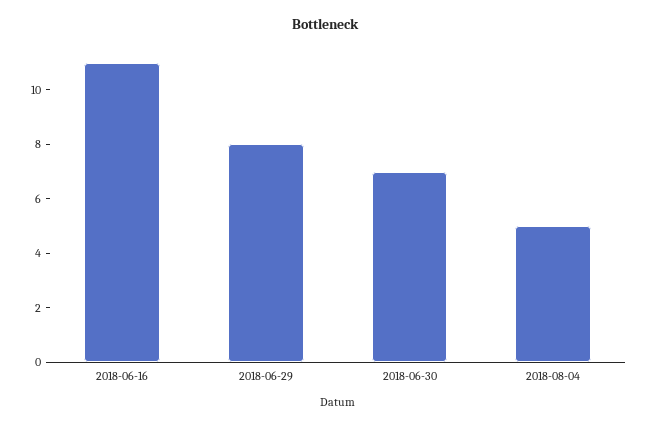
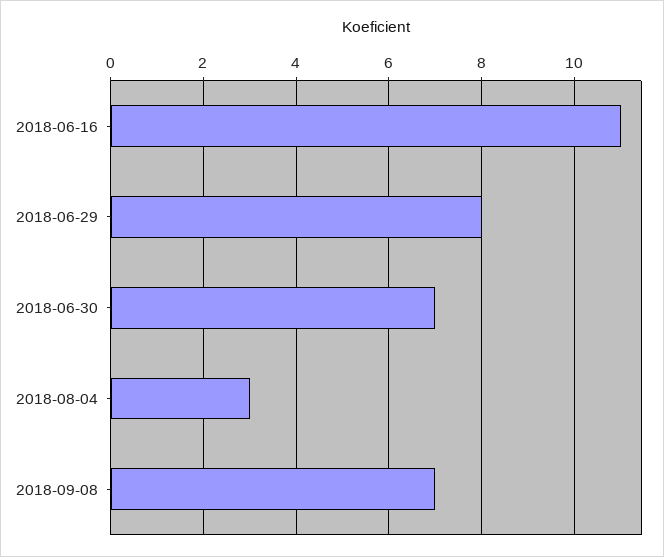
2018-08-04: 5 -> 3
2018-09-08: none -> 7

